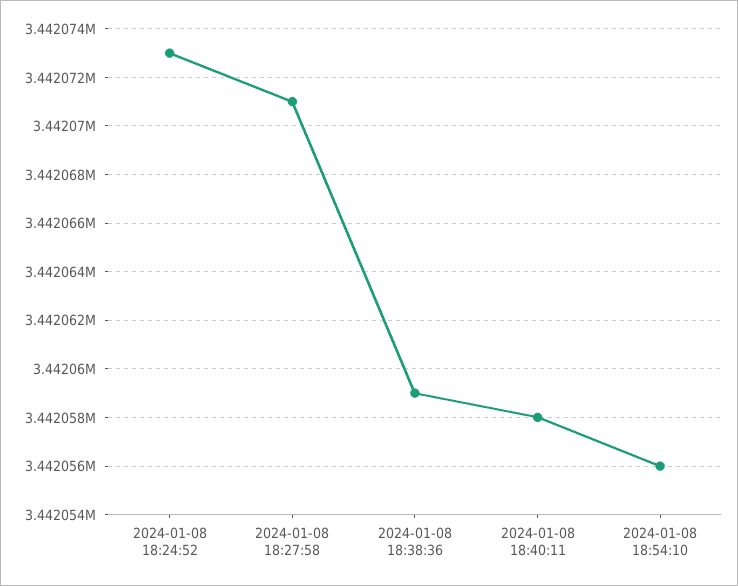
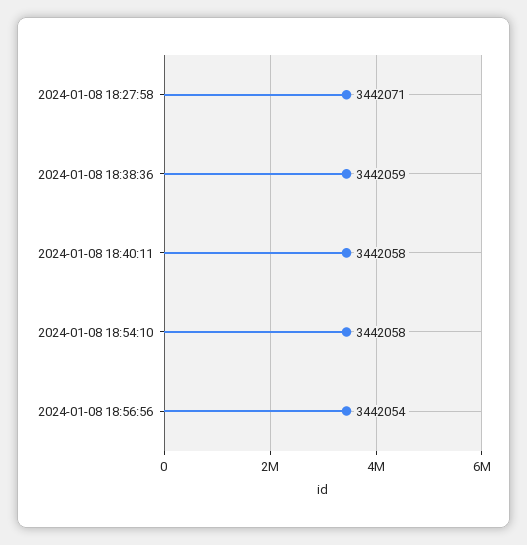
2024-01-08 18:24:52: 3442073 -> none
2024-01-08 18:54:10: 3442056 -> 3442058
2024-01-08 18:56:56: none -> 3442054

